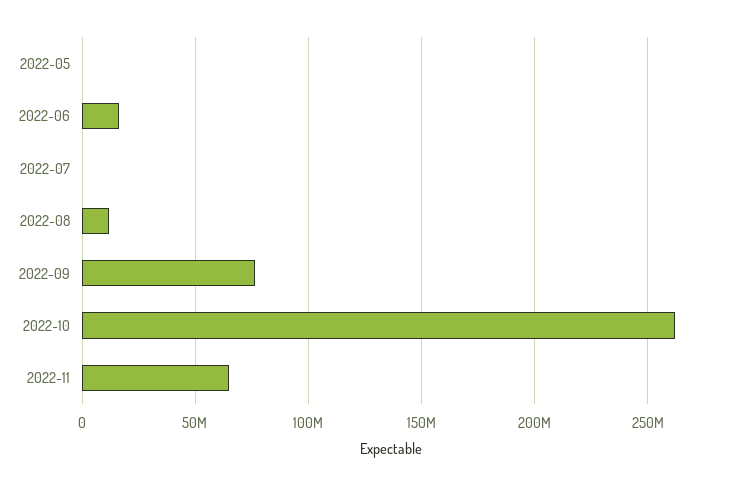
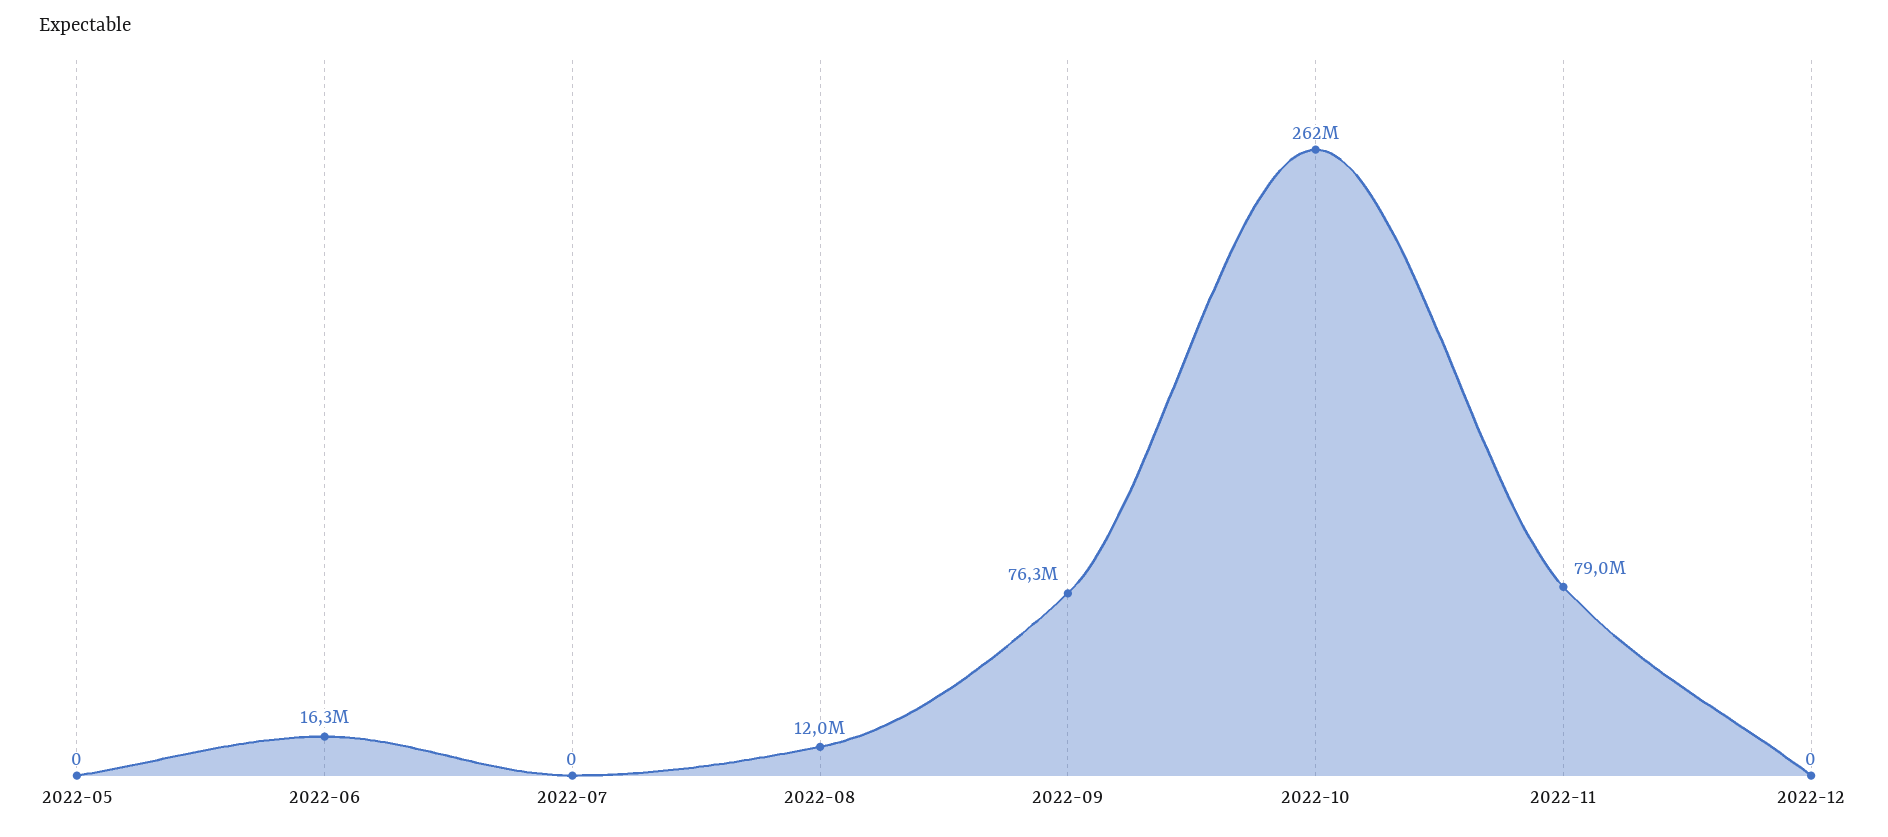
2022-11: 65000000 -> 79000000
2022-12: none -> 0

